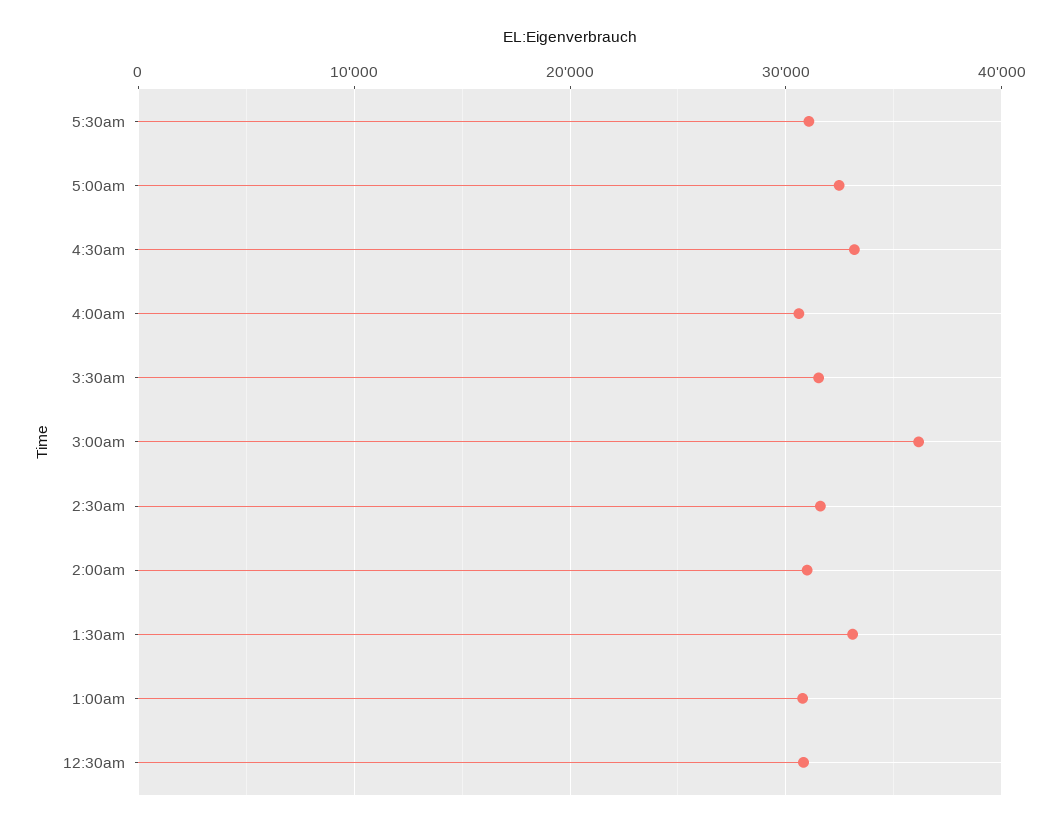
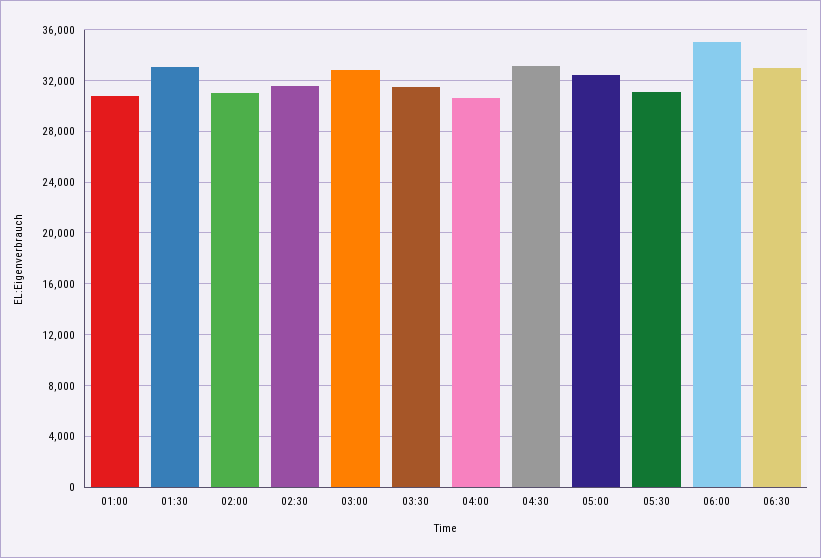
3:00am: 36000 -> 33000
12:30am: 31000 -> none
06:00: none -> 35000
06:30: none -> 33000

